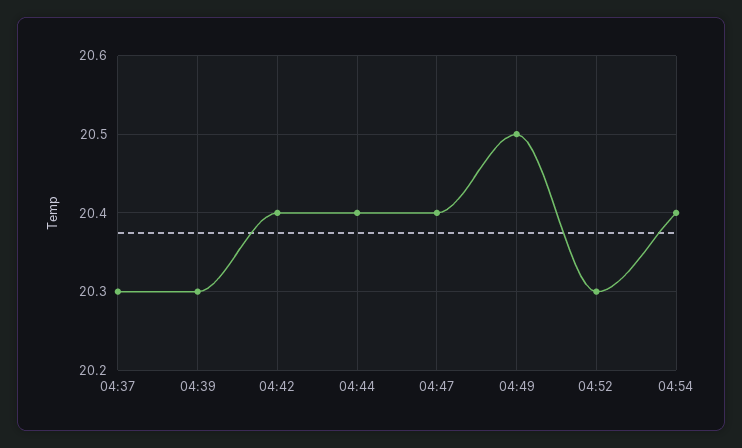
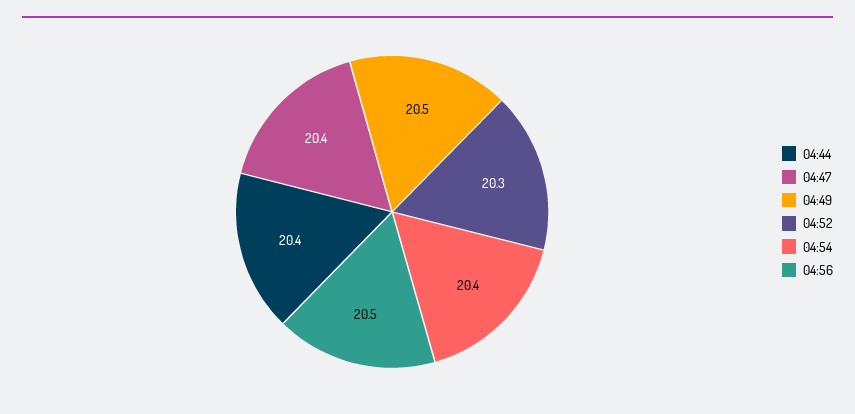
04:37: 20.3 -> none
04:39: 20.3 -> none
04:42: 20.4 -> none
04:56: none -> 20.5

